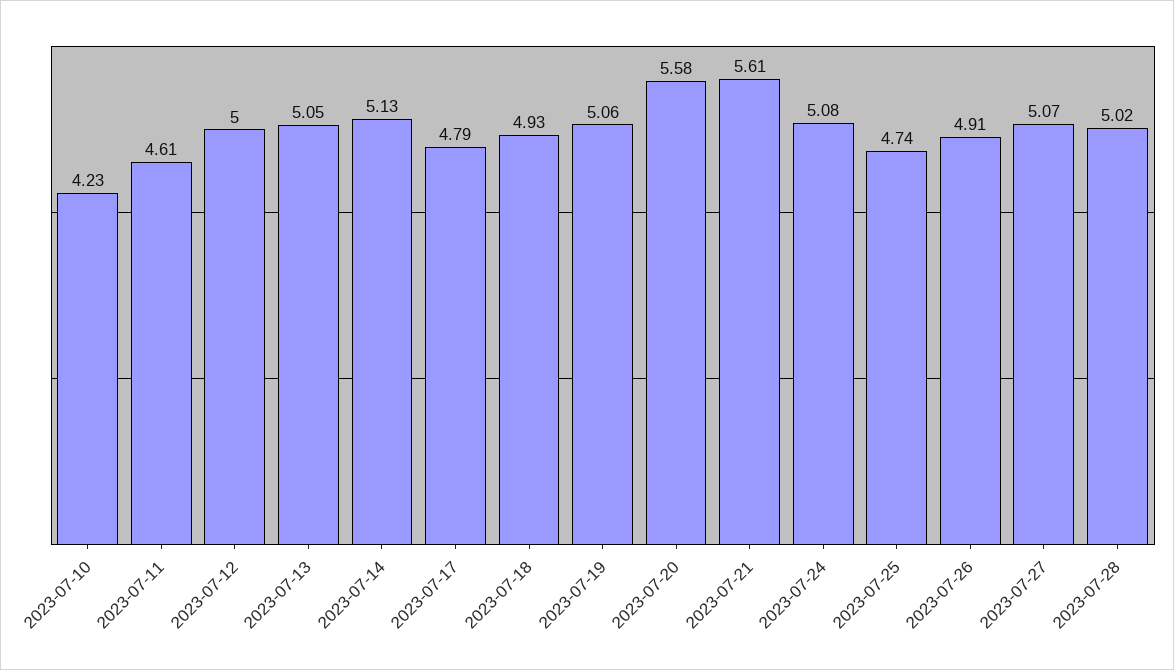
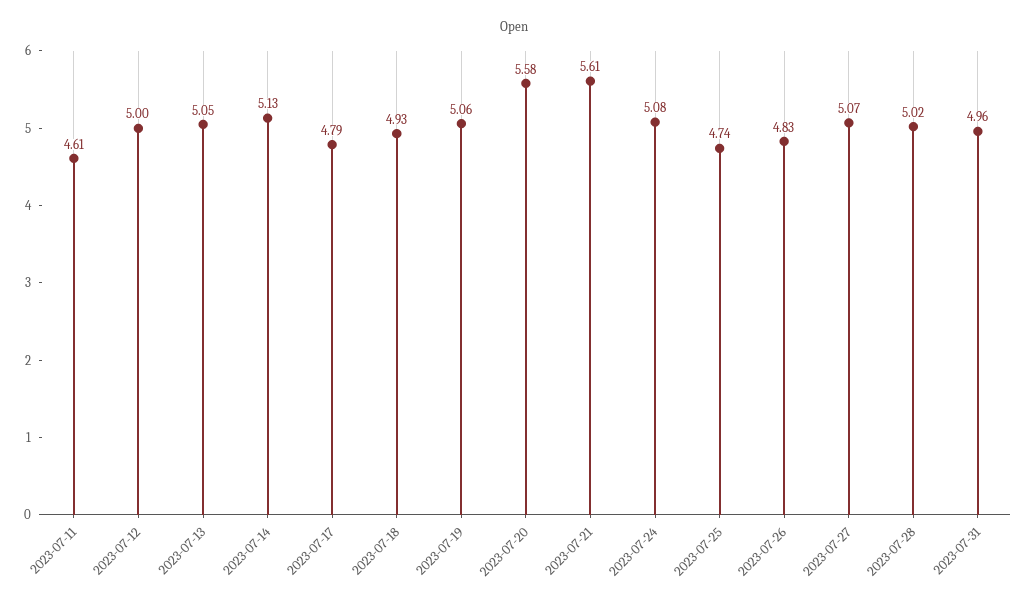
2023-07-10: 4.23 -> none
2023-07-26: 4.91 -> 4.83
2023-07-31: none -> 4.96

